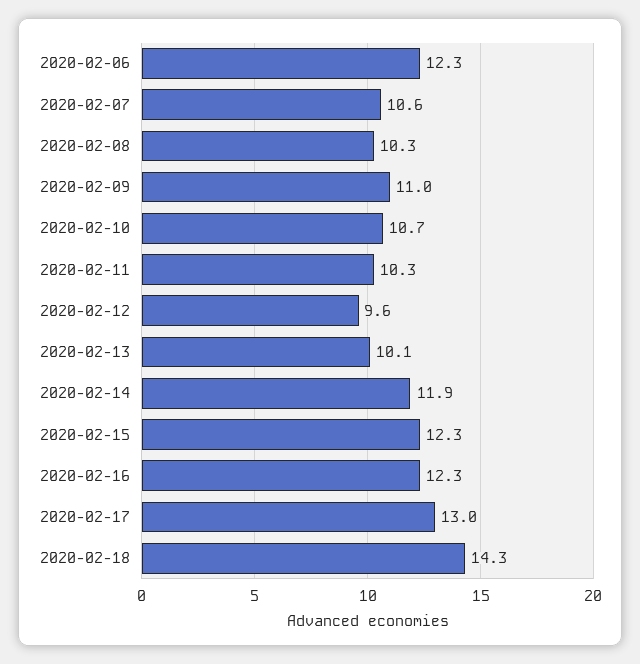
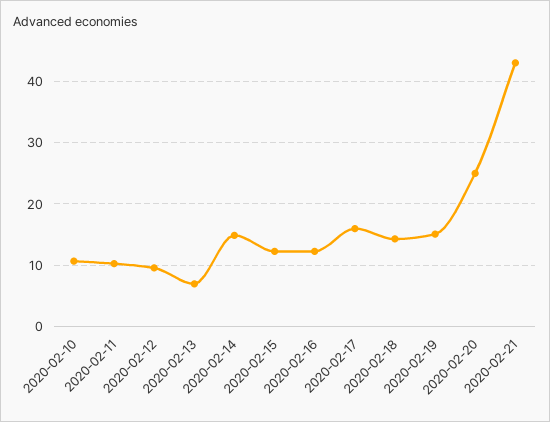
2020-02-06: 12.3 -> none
2020-02-07: 10.6 -> none
2020-02-08: 10.3 -> none
2020-02-09: 11 -> none
2020-02-13: 10.1 -> 7
2020-02-14: 11.9 -> 15
2020-02-17: 13 -> 16
2020-02-19: none -> 15
2020-02-20: none -> 25
2020-02-21: none -> 43

